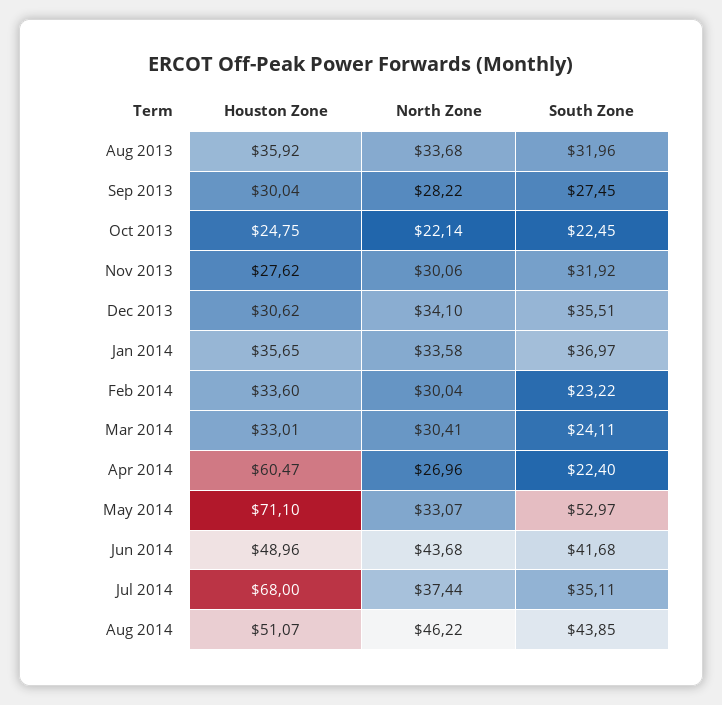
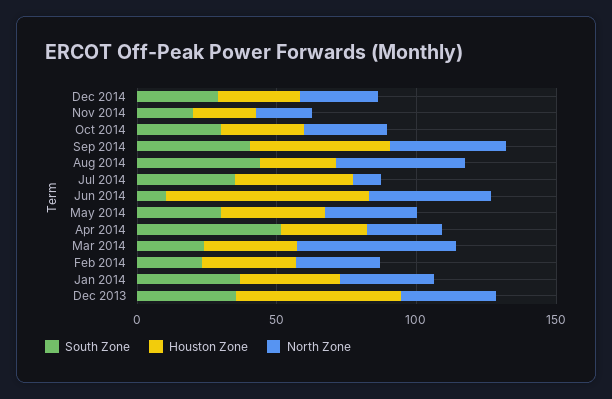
Houston Zone, Aug 2013: 35.92 -> none
North Zone, Aug 2013: 33.68 -> none
South Zone, Aug 2013: 31.96 -> none
Houston Zone, Sep 2013: 30.04 -> none
North Zone, Sep 2013: 28.22 -> none
South Zone, Sep 2013: 27.45 -> none
Houston Zone, Oct 2013: 24.75 -> none
North Zone, Oct 2013: 22.14 -> none
South Zone, Oct 2013: 22.45 -> none
Houston Zone, Nov 2013: 27.62 -> none
North Zone, Nov 2013: 30.06 -> none
South Zone, Nov 2013: 31.92 -> none
Houston Zone, Dec 2013: 30.62 -> 60
North Zone, Mar 2014: 30.41 -> 60
Houston Zone, Apr 2014: 60.47 -> 30
South Zone, Apr 2014: 22.4 -> 50
Houston Zone, May 2014: 71.1 -> 40
South Zone, May 2014: 52.97 -> 30
Houston Zone, Jun 2014: 48.96 -> 70
South Zone, Jun 2014: 41.68 -> 10
Houston Zone, Jul 2014: 68 -> 40
North Zone, Jul 2014: 37.44 -> 10
Houston Zone, Aug 2014: 51.07 -> 30
South Zone, Dec 2014: none -> 30
Houston Zone, Dec 2014: none -> 30
North Zone, Dec 2014: none -> 30
South Zone, Nov 2014: none -> 20
Houston Zone, Nov 2014: none -> 20
North Zone, Nov 2014: none -> 20
South Zone, Oct 2014: none -> 30
Houston Zone, Oct 2014: none -> 30
North Zone, Oct 2014: none -> 30
South Zone, Sep 2014: none -> 40
Houston Zone, Sep 2014: none -> 50
North Zone, Sep 2014: none -> 40

